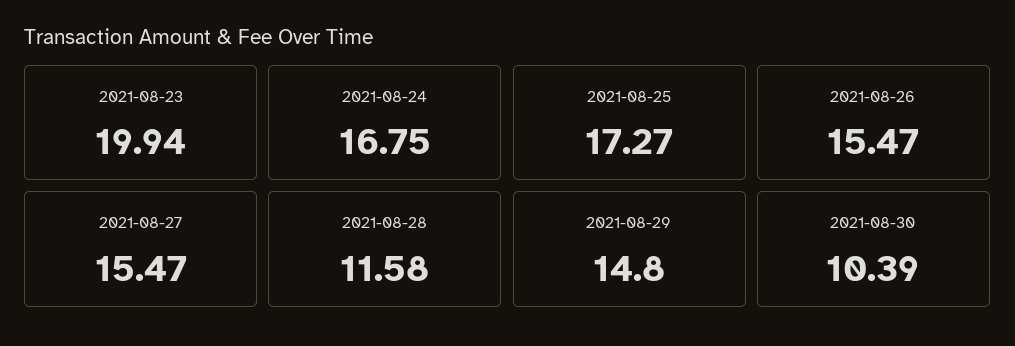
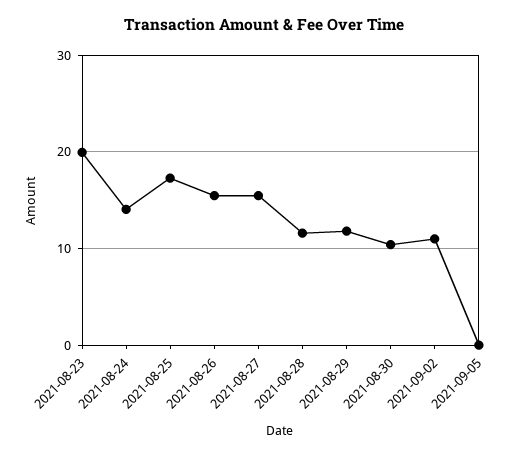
2021-08-24: 16.75 -> 14
2021-08-29: 14.8 -> 12
2021-09-02: none -> 11
2021-09-05: none -> 0

